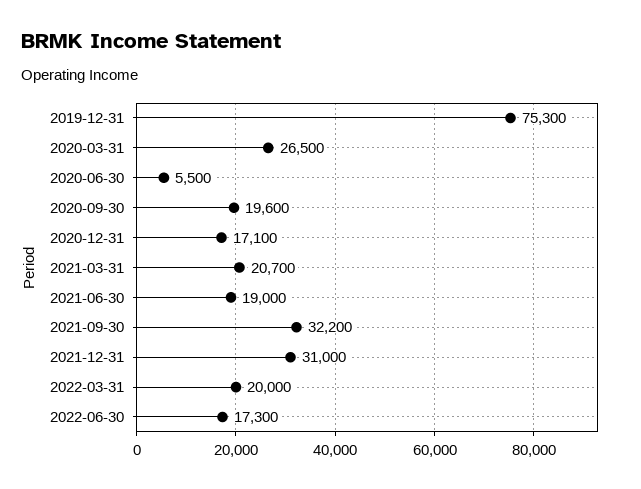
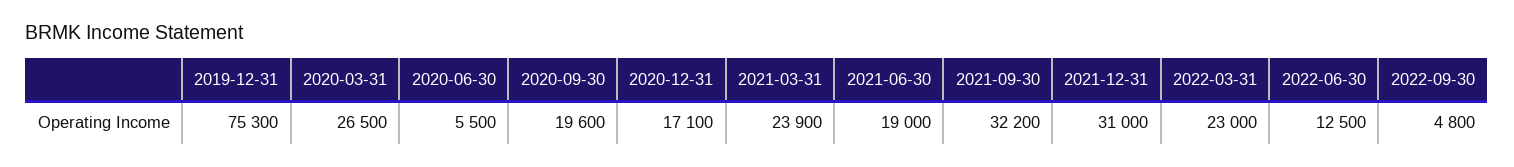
2021-03-31: 20700 -> 23900
2022-03-31: 20000 -> 23000
2022-06-30: 17300 -> 12500
2022-09-30: none -> 4800

